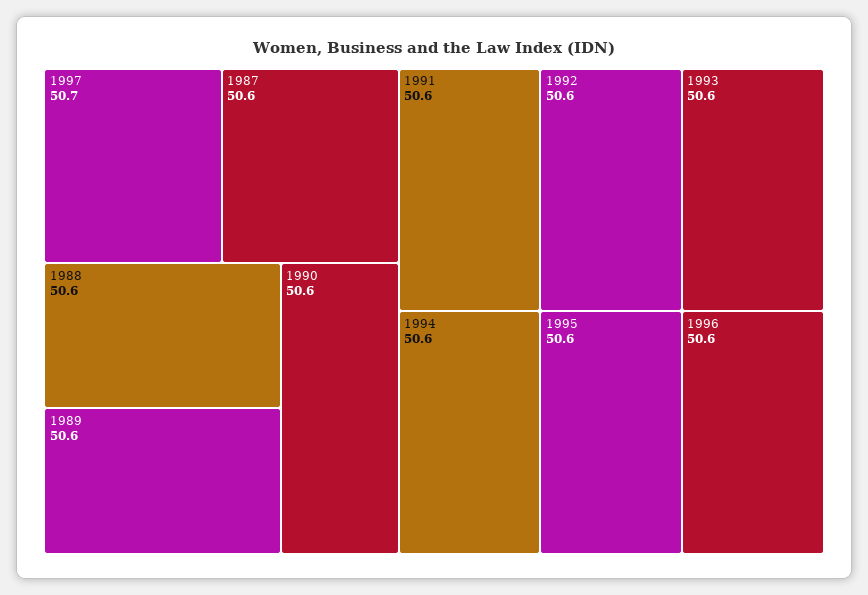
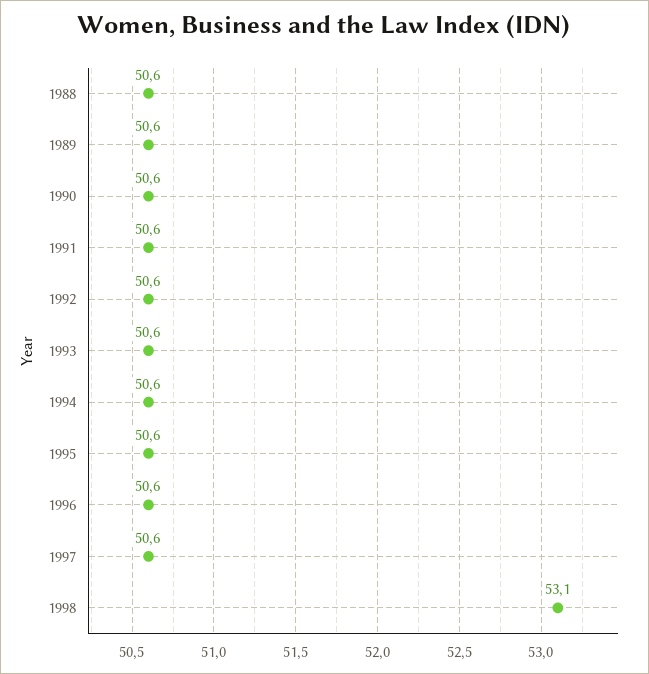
1997: 50.7 -> 50.6
1987: 50.6 -> none
1998: none -> 53.1

